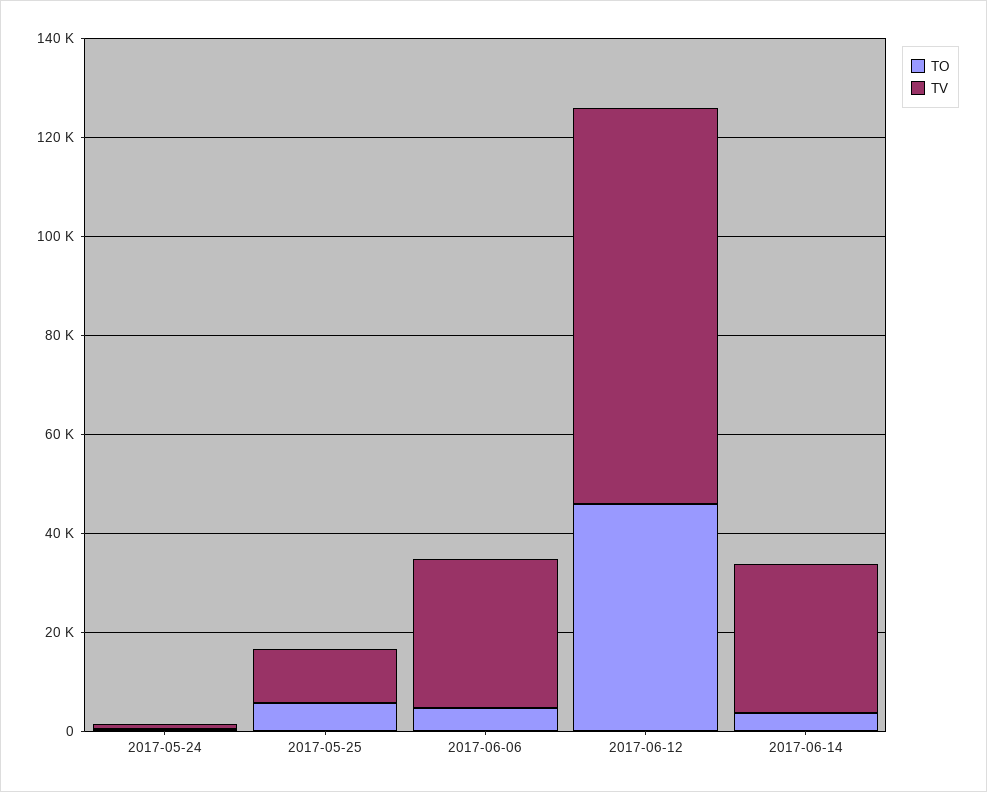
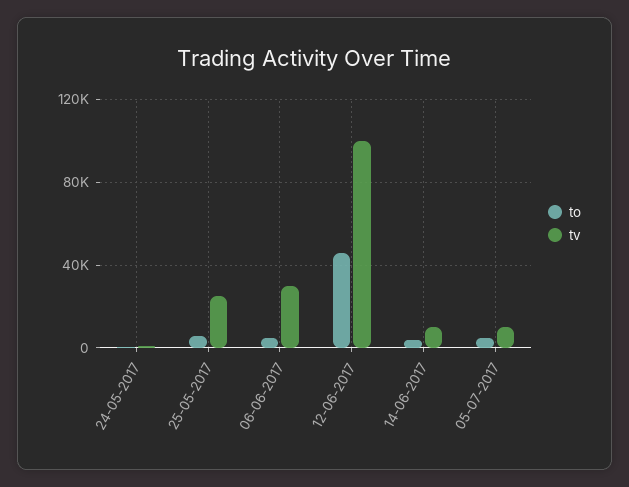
TV, 2017-05-25: 10000 -> 25000
TV, 2017-06-12: 80000 -> 100000
TV, 2017-06-14: 30000 -> 10000
TO, 05-07-2017: none -> 5000
TV, 05-07-2017: none -> 10000

